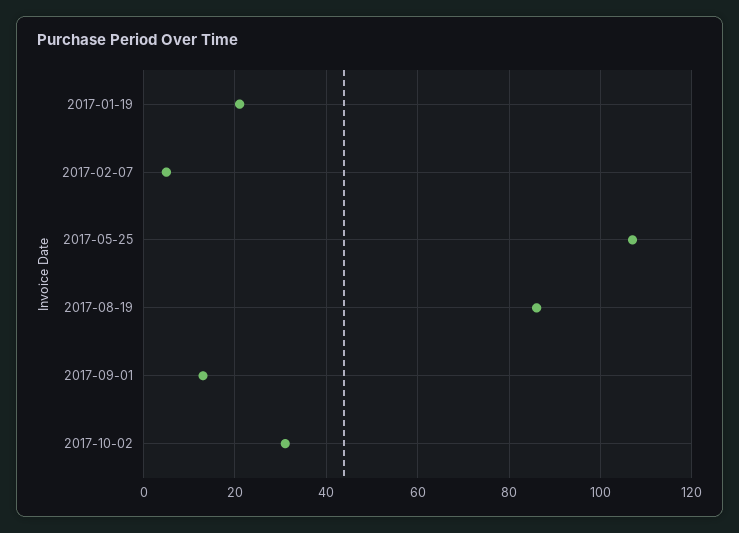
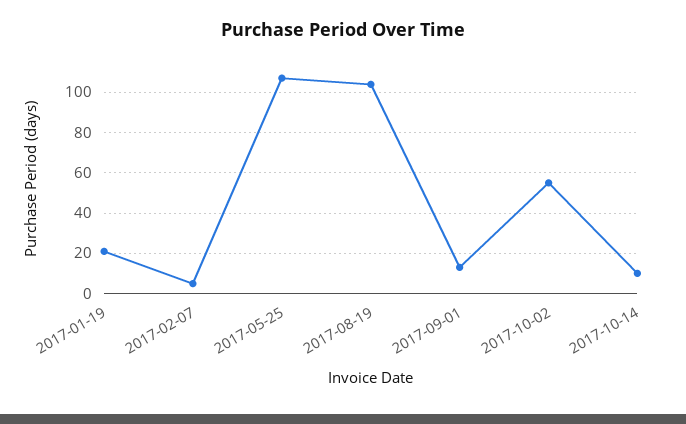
2017-08-19: 85 -> 105
2017-10-02: 30 -> 55
2017-10-14: none -> 10

